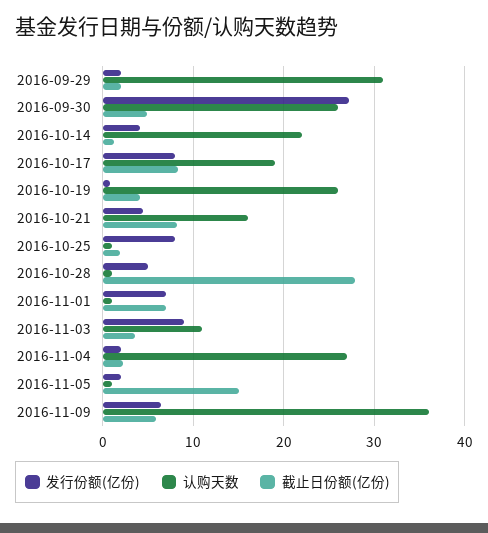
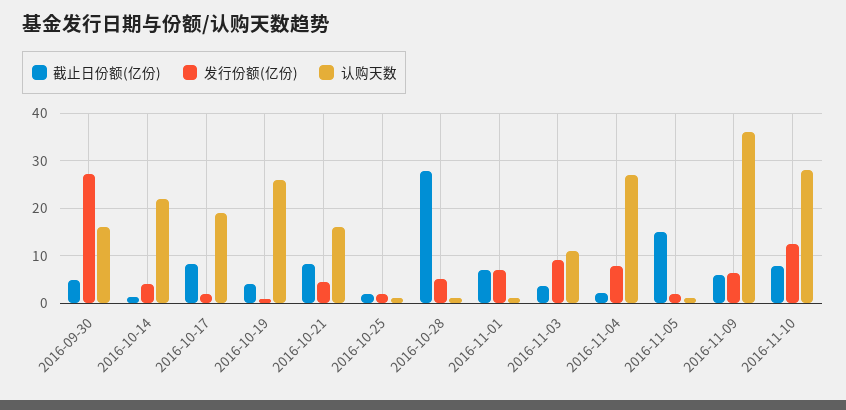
发行份额(亿份), 2016-09-29: 2 -> none
认购天数, 2016-09-29: 31 -> none
截止日份额(亿份), 2016-09-29: 2 -> none
认购天数, 2016-09-30: 26 -> 16
发行份额(亿份), 2016-10-17: 8 -> 2
发行份额(亿份), 2016-10-25: 8 -> 2
发行份额(亿份), 2016-11-04: 2 -> 8
截止日份额(亿份), 2016-11-10: none -> 8
发行份额(亿份), 2016-11-10: none -> 12
认购天数, 2016-11-10: none -> 28

